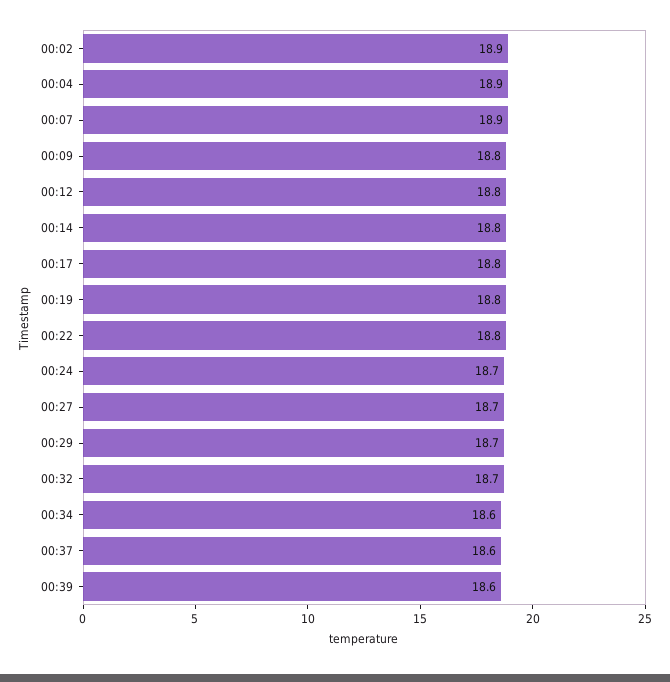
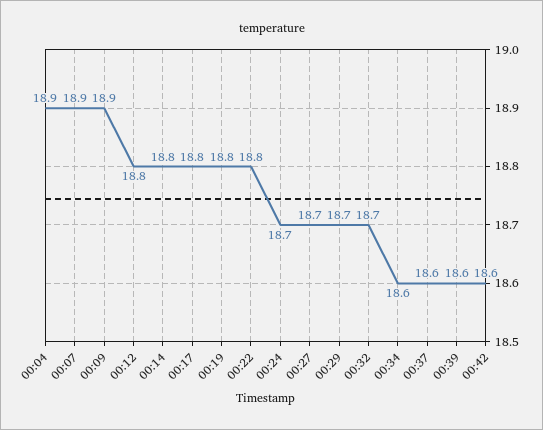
00:02: 18.9 -> none
00:09: 18.8 -> 18.9
00:42: none -> 18.6

